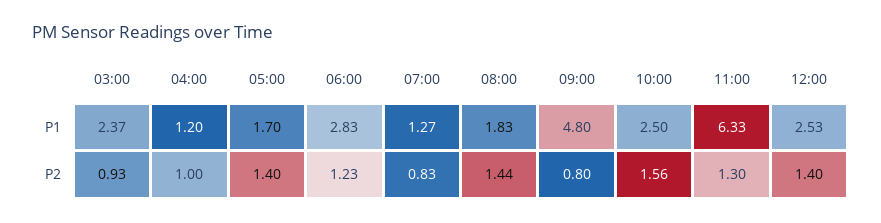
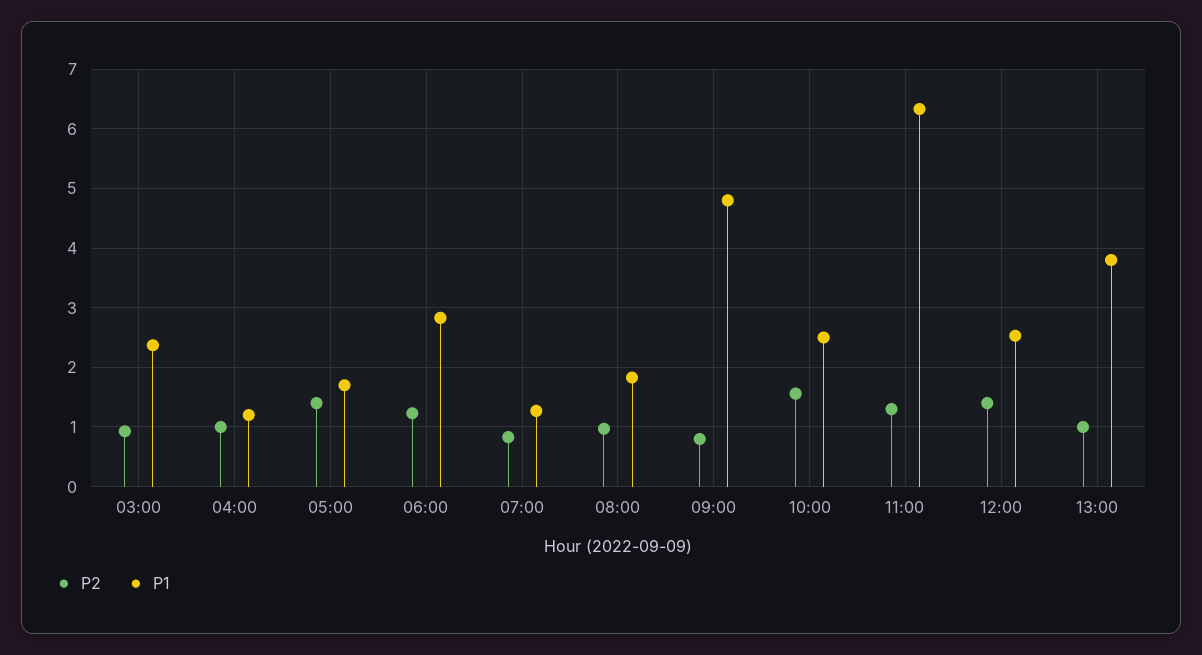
P2, 08:00: 1.44 -> 1
P2, 13:00: none -> 1
P1, 13:00: none -> 3.8

